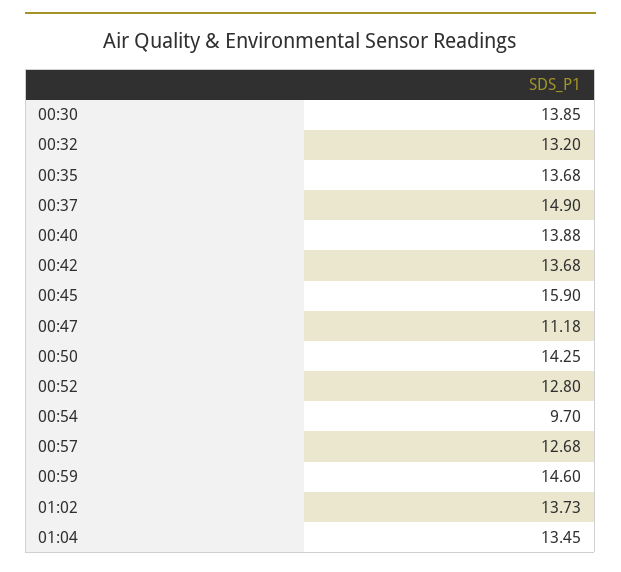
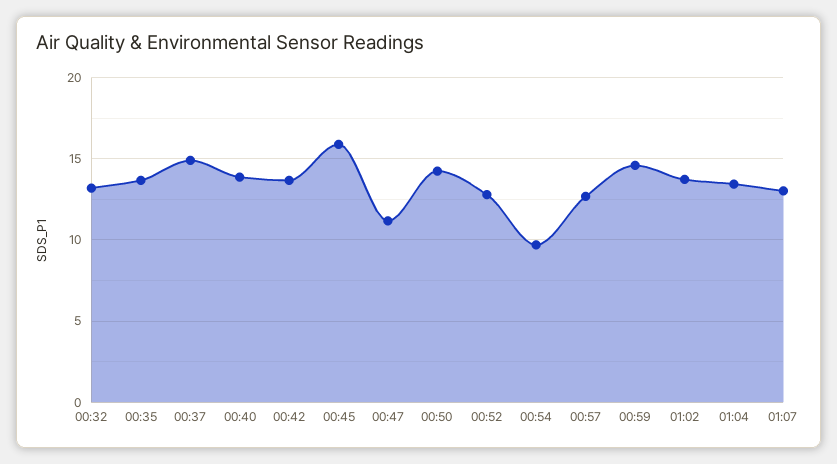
00:30: 13.85 -> none
01:07: none -> 13

